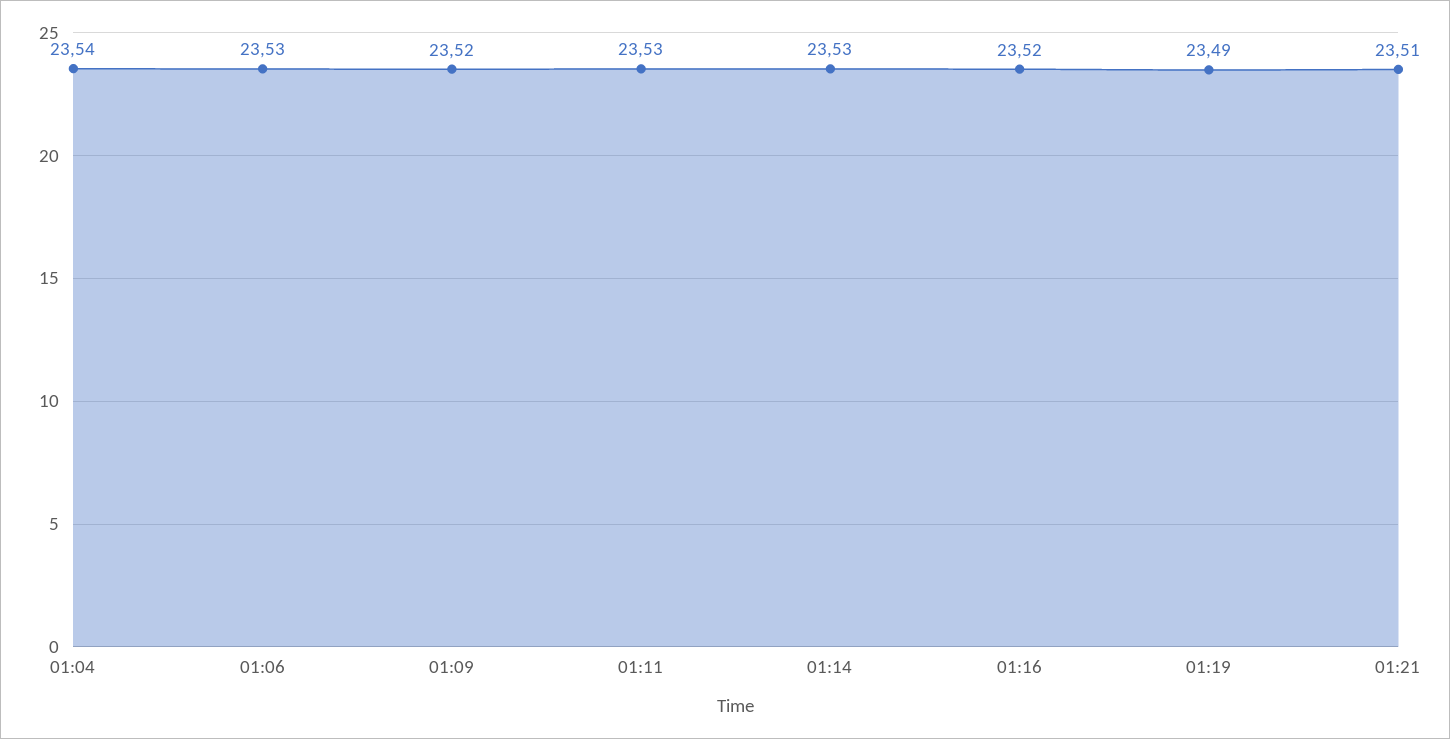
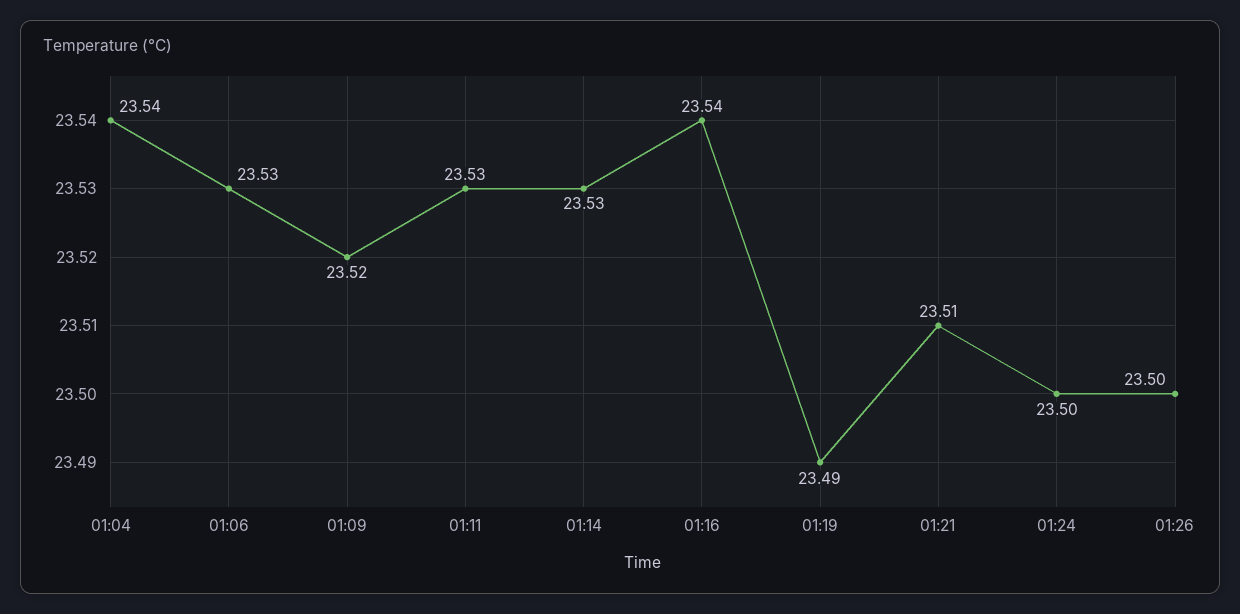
01:16: 23.52 -> 23.54
01:24: none -> 23.5
01:26: none -> 23.5

